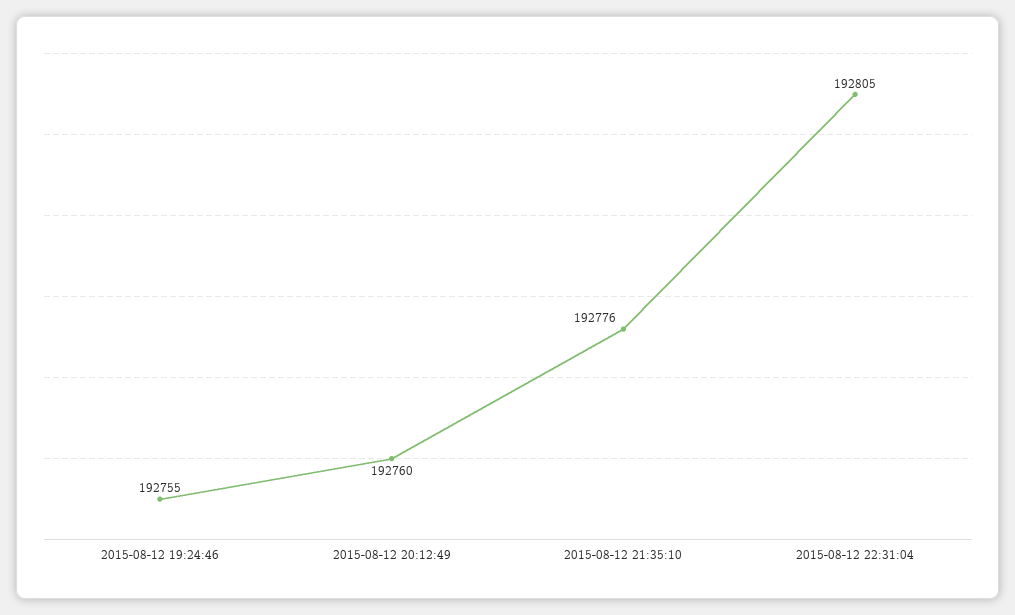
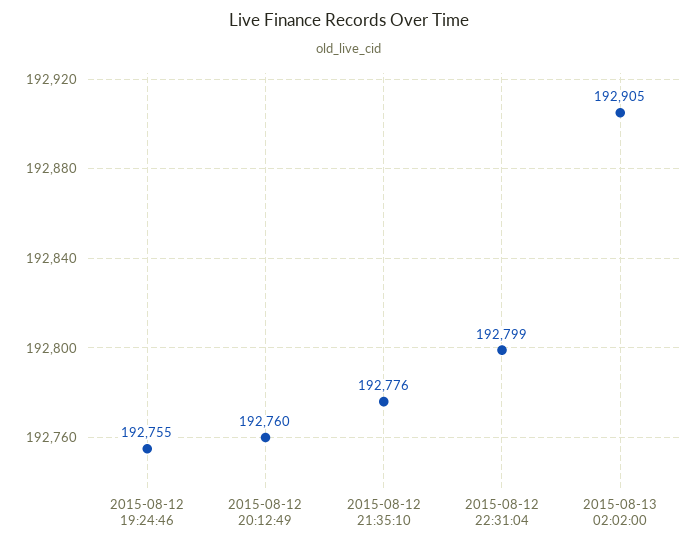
2015-08-12 22:31:04: 192805 -> 192799
2015-08-13 02:02:00: none -> 192905

